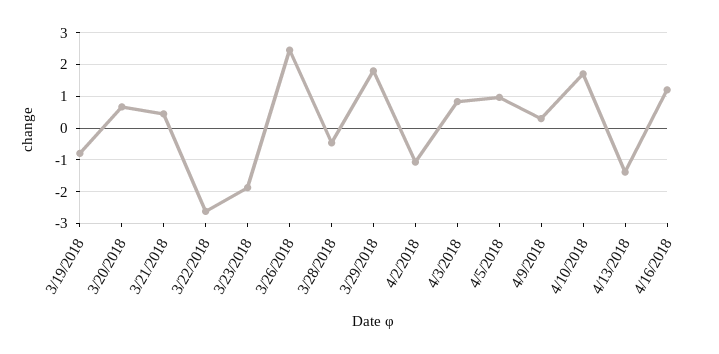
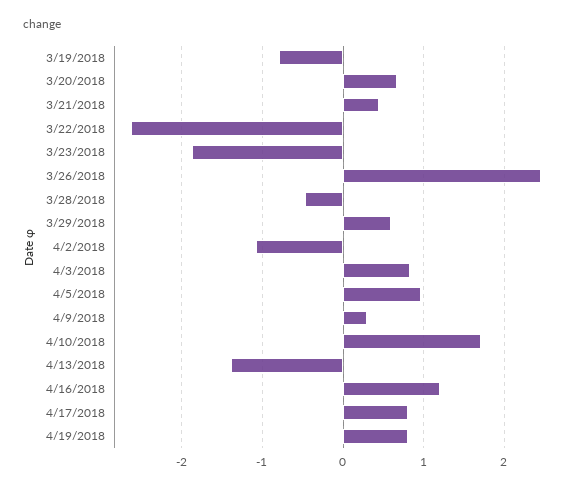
3/29/2018: 1.8 -> 0.6
4/17/2018: none -> 0.8
4/19/2018: none -> 0.8

